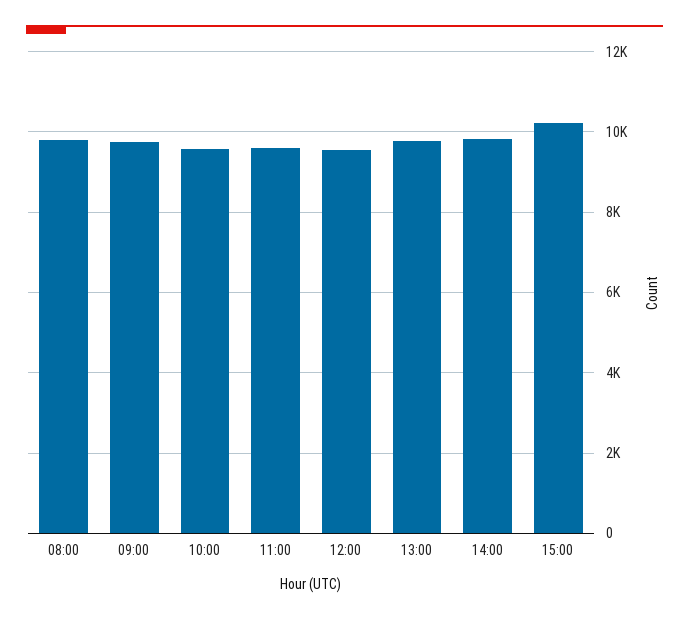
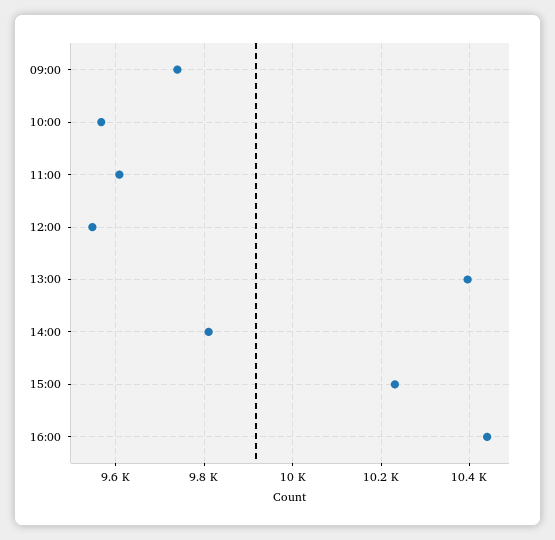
08:00: 9800 -> none
13:00: 9800 -> 10400
16:00: none -> 10440

